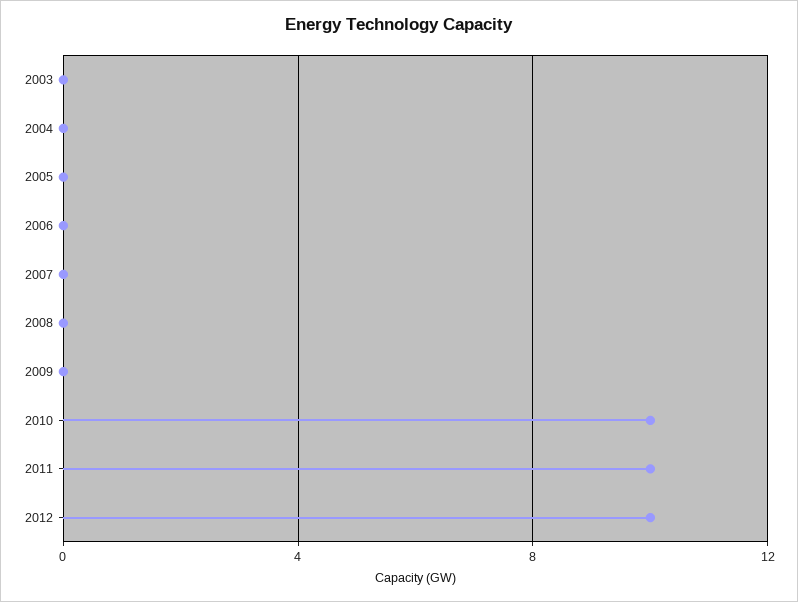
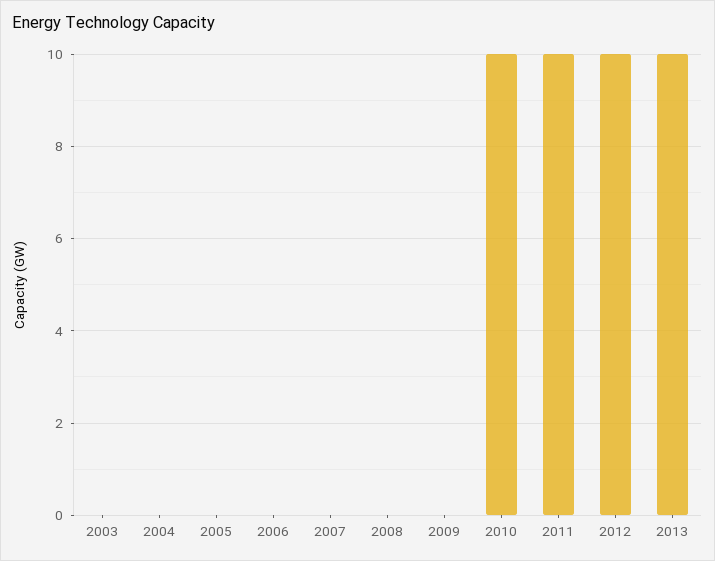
2013: none -> 10

